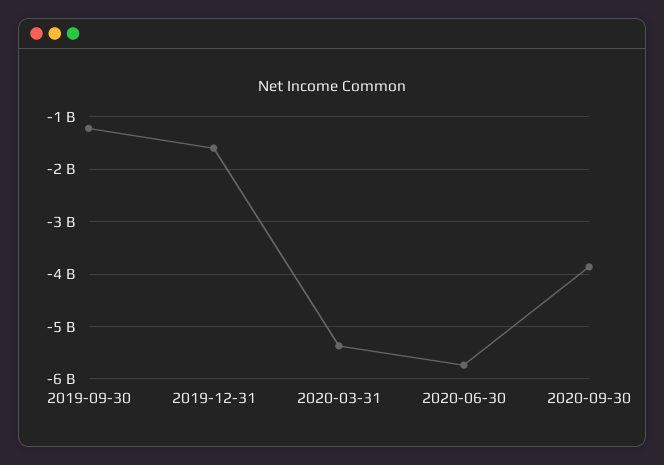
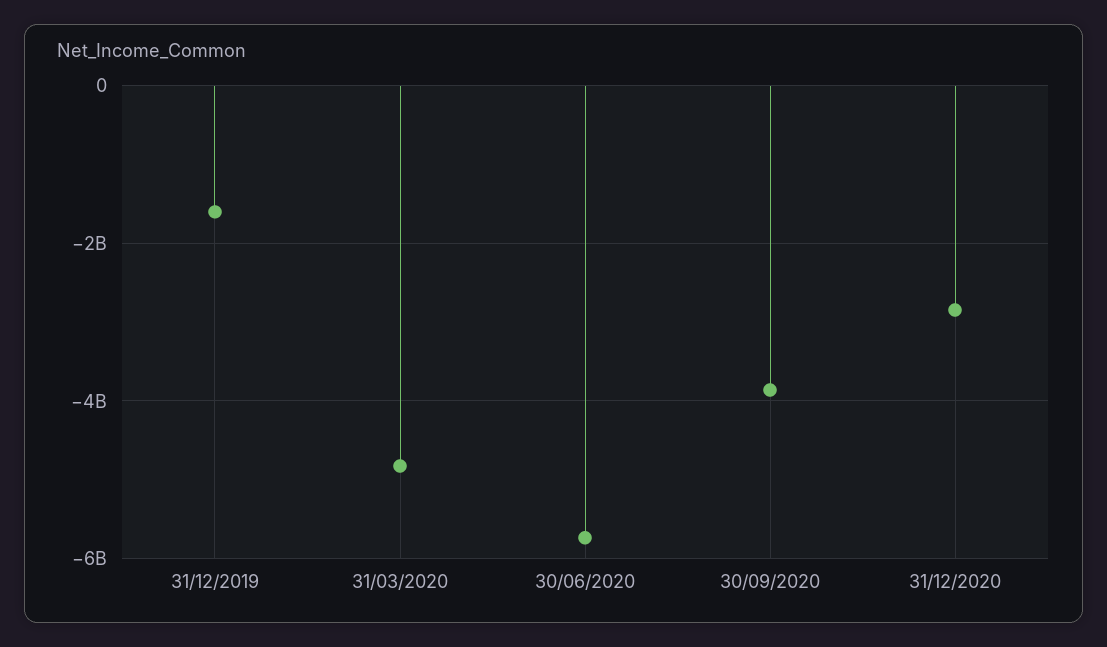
2019-09-30: -1200000000 -> none
2020-03-31: -5400000000 -> -4800000000
31/12/2020: none -> -2800000000

